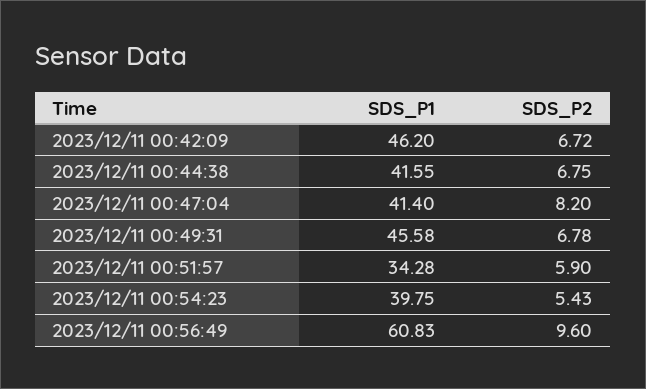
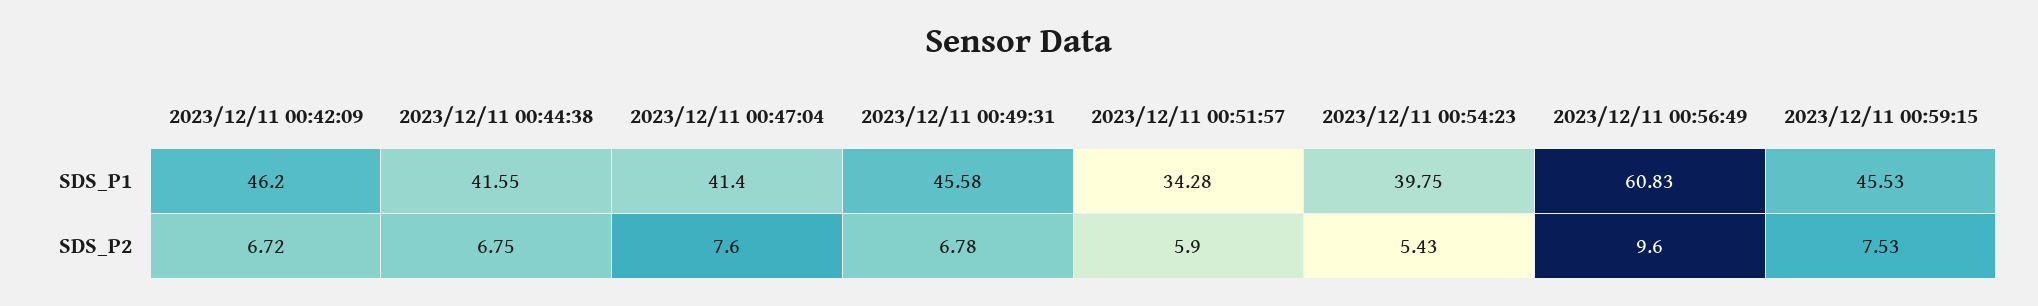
SDS_P2, 2023/12/11 00:47:04: 8.2 -> 7.6
SDS_P1, 2023/12/11 00:59:15: none -> 45.53
SDS_P2, 2023/12/11 00:59:15: none -> 7.53

